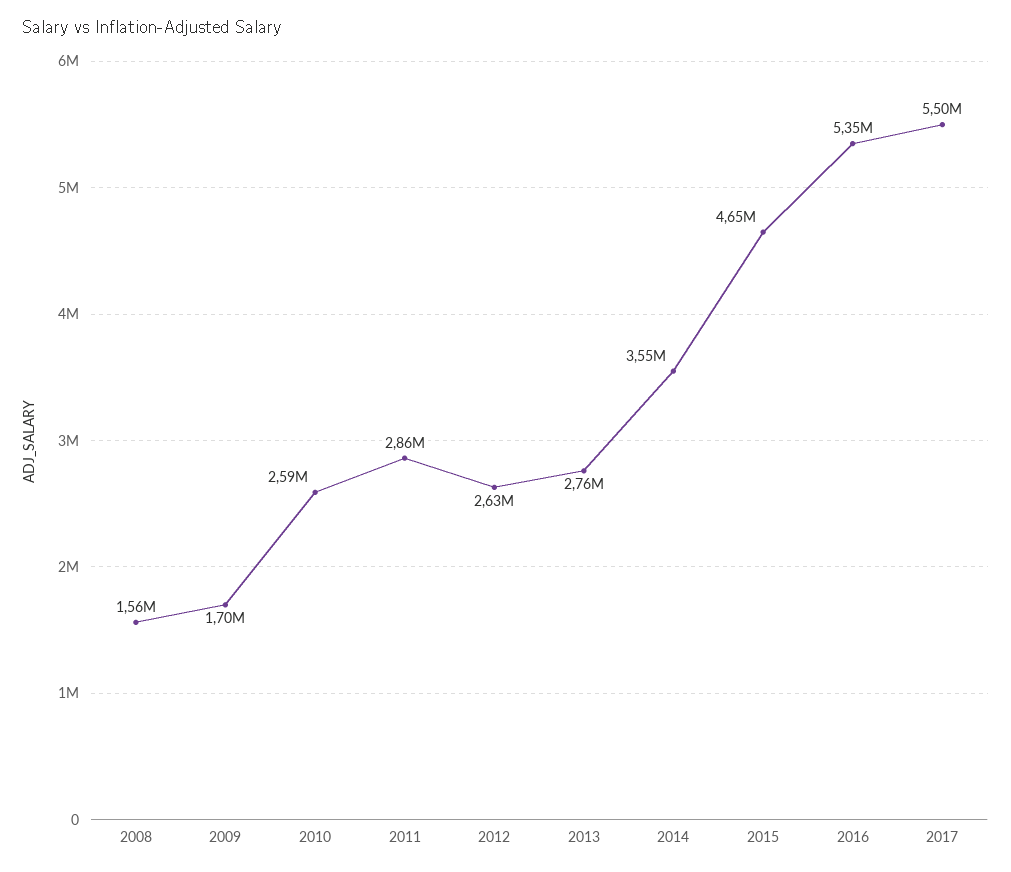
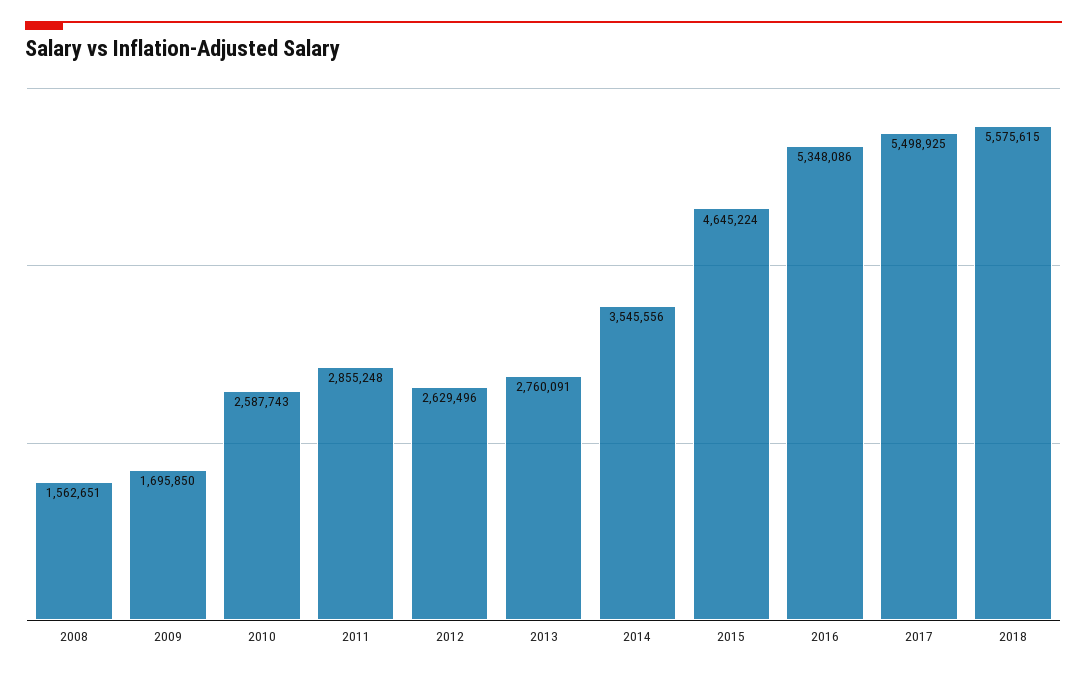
2018: none -> 5575615

